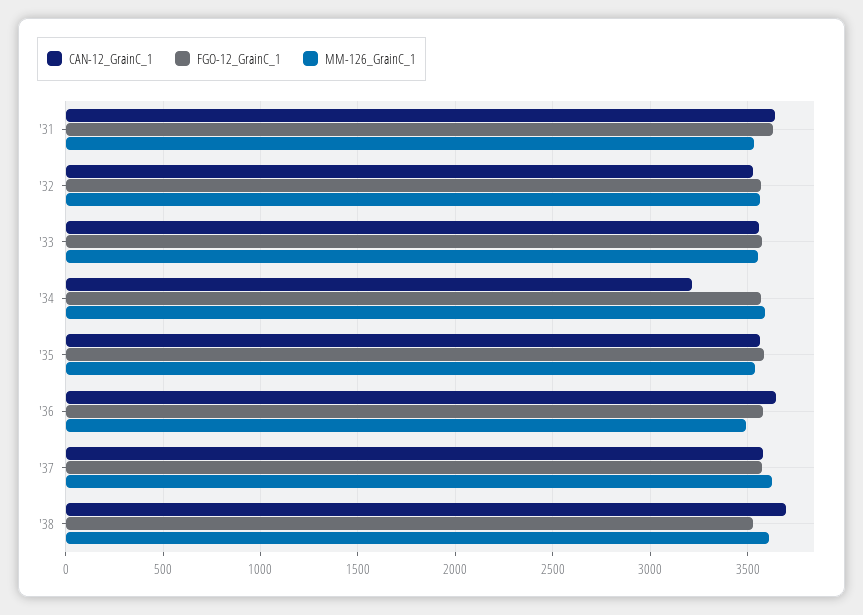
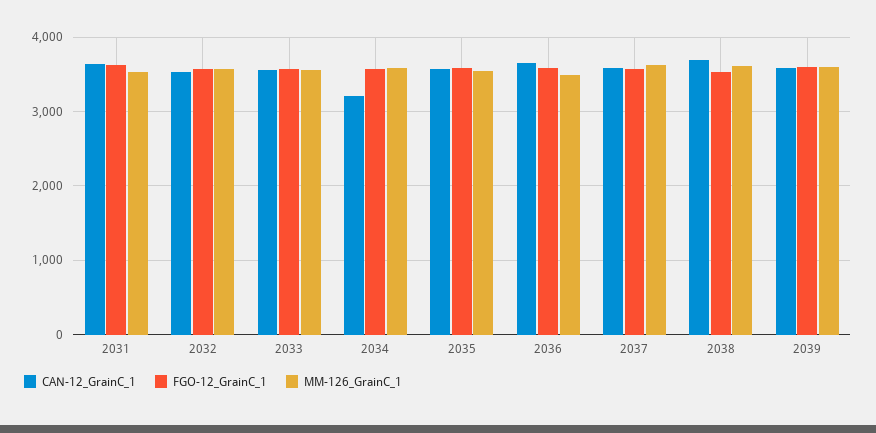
CAN-12_GrainC_1, 2039: none -> 3600
FGO-12_GrainC_1, 2039: none -> 3600
MM-126_GrainC_1, 2039: none -> 3600

